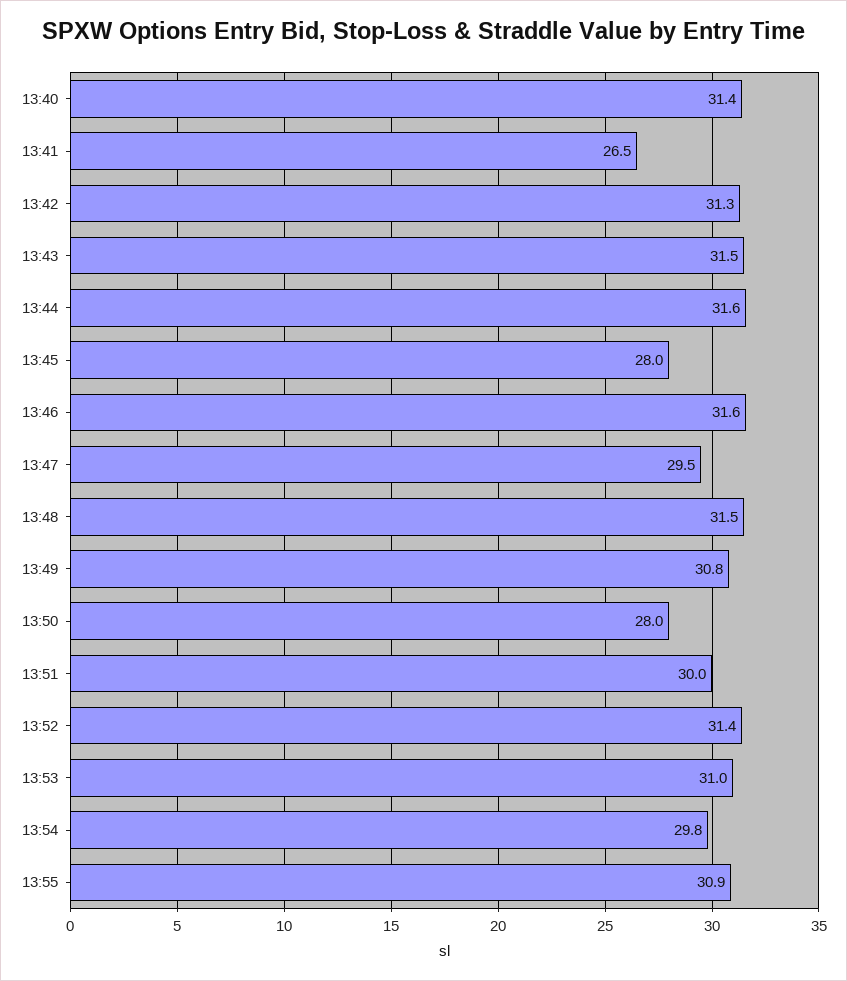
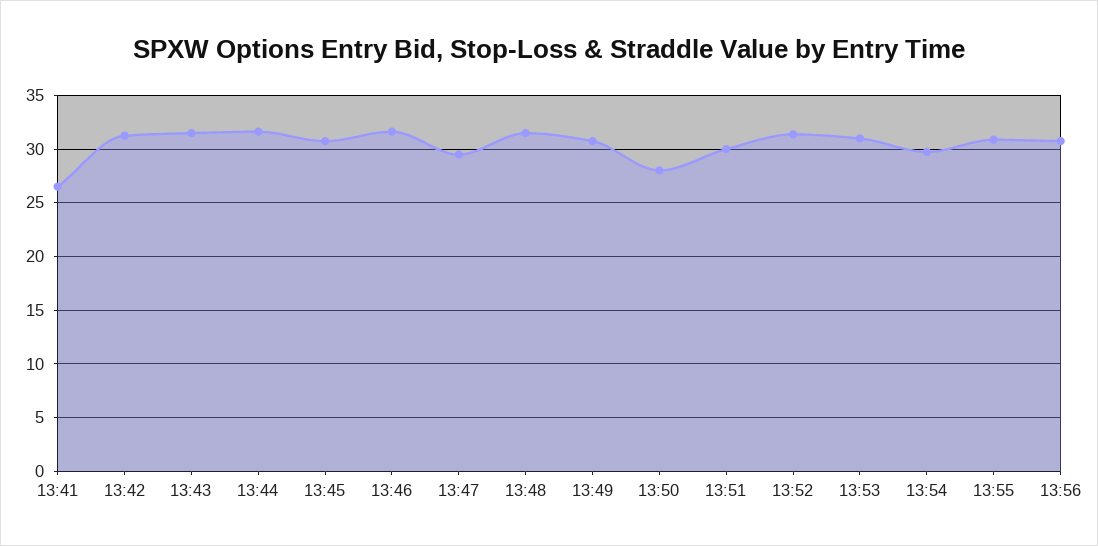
13:40: 31.4 -> none
13:45: 28 -> 31
13:56: none -> 31

